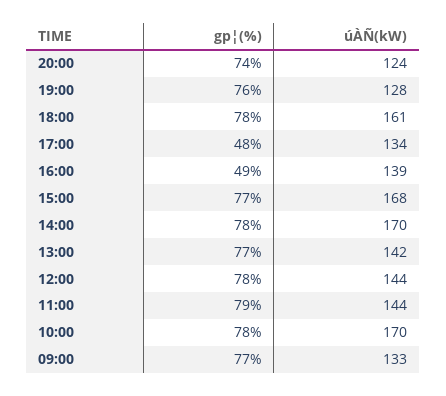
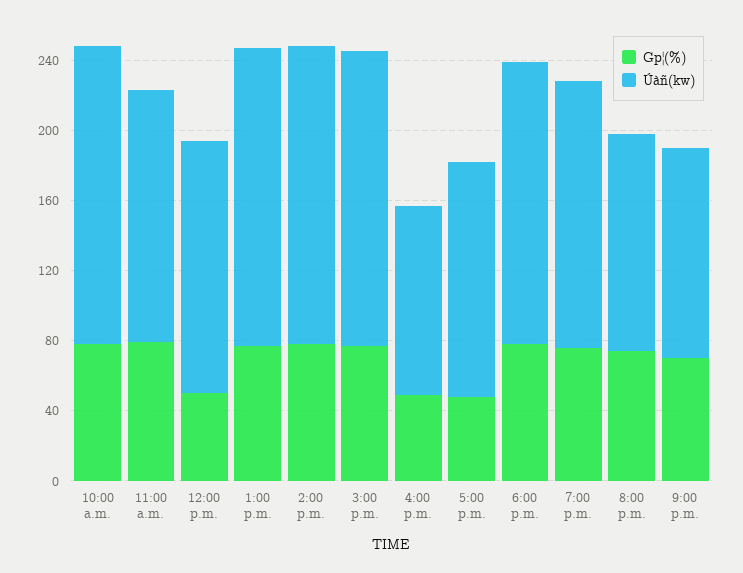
úÀÑ(kW), 19:00: 128 -> 150
úÀÑ(kW), 16:00: 139 -> 110
úÀÑ(kW), 13:00: 142 -> 170
gp¦(%), 12:00: 78 -> 50
gp¦(%), 09:00: 77 -> none
úÀÑ(kW), 09:00: 133 -> none
gp¦(%), 9:00 p.m.: none -> 70
úÀÑ(kW), 9:00 p.m.: none -> 120

